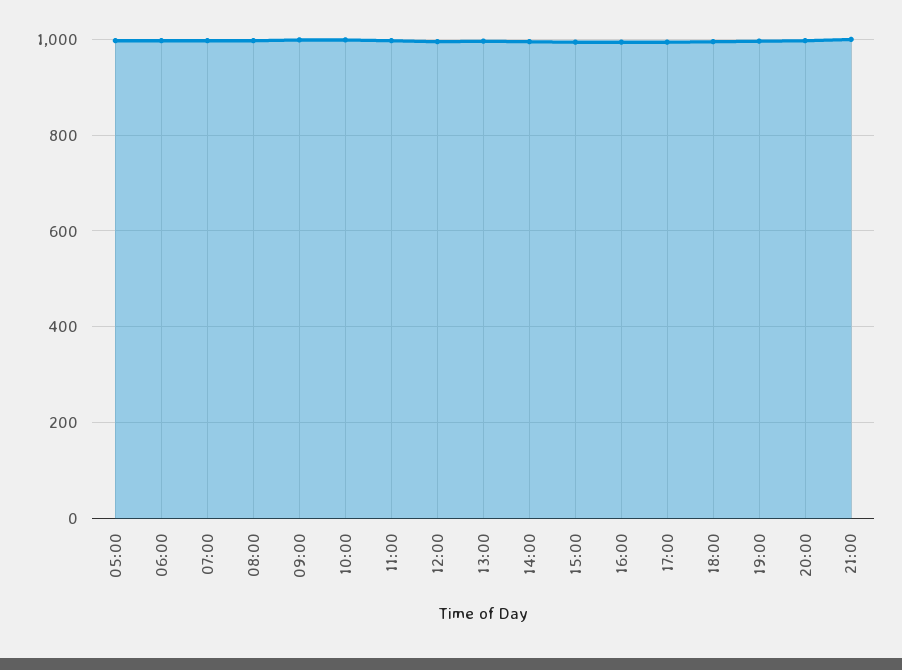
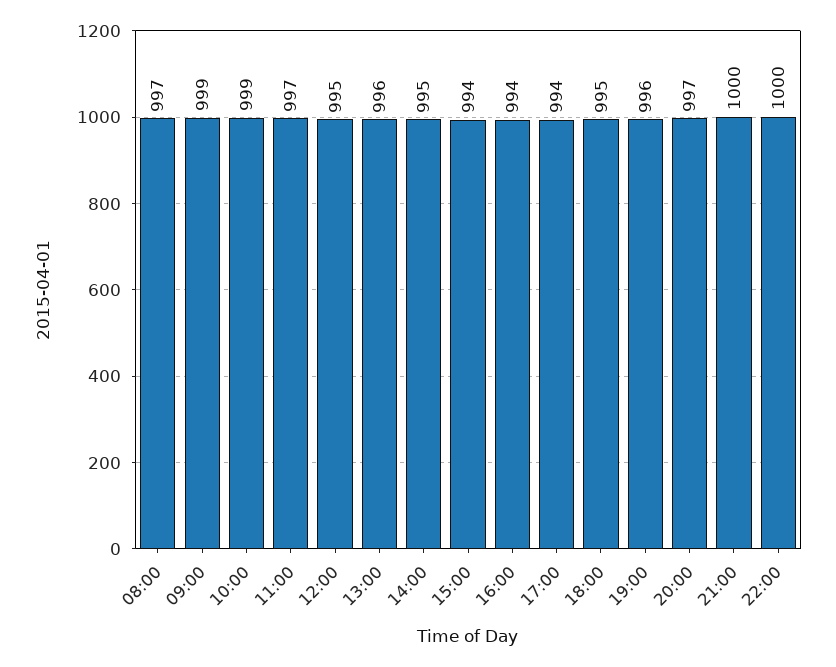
05:00: 1000 -> none
06:00: 1000 -> none
07:00: 1000 -> none
22:00: none -> 1000

